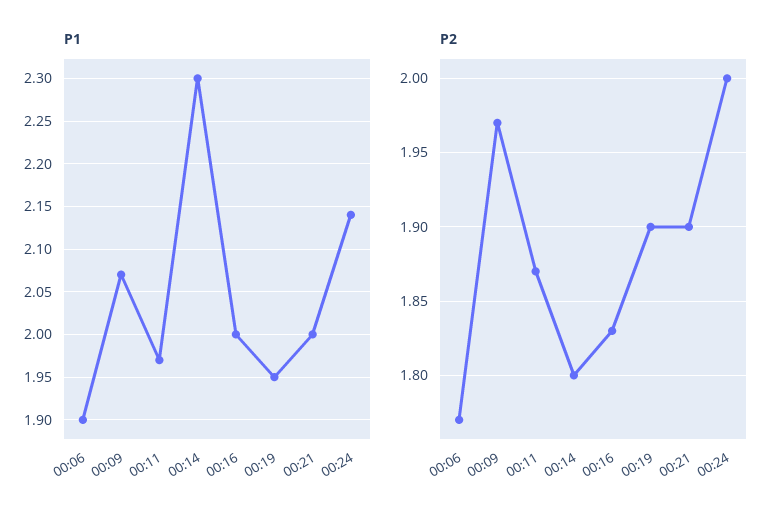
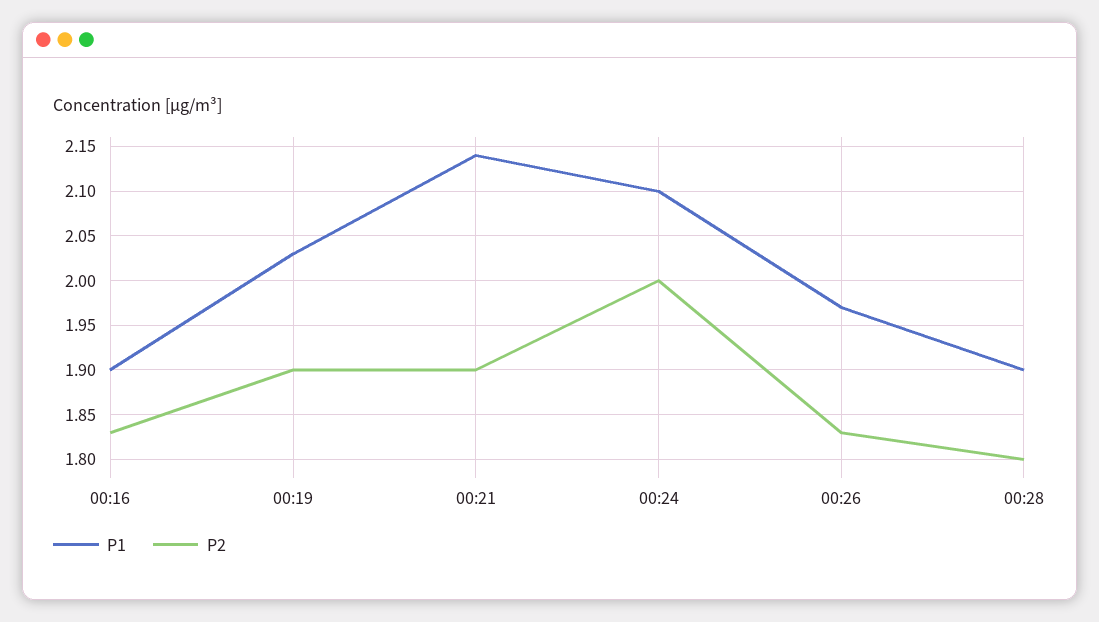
P1, 00:06: 1.9 -> none
P1, 00:09: 2.07 -> none
P1, 00:11: 1.97 -> none
P1, 00:14: 2.3 -> none
P1, 00:16: 2 -> 1.9
P1, 00:19: 1.95 -> 2.03
P1, 00:21: 2 -> 2.14
P1, 00:24: 2.14 -> 2.1
P2, 00:06: 1.77 -> none
P2, 00:09: 1.97 -> none
P2, 00:11: 1.87 -> none
P2, 00:14: 1.8 -> none
P1, 00:26: none -> 1.97
P2, 00:26: none -> 1.83
P1, 00:28: none -> 1.9
P2, 00:28: none -> 1.8

